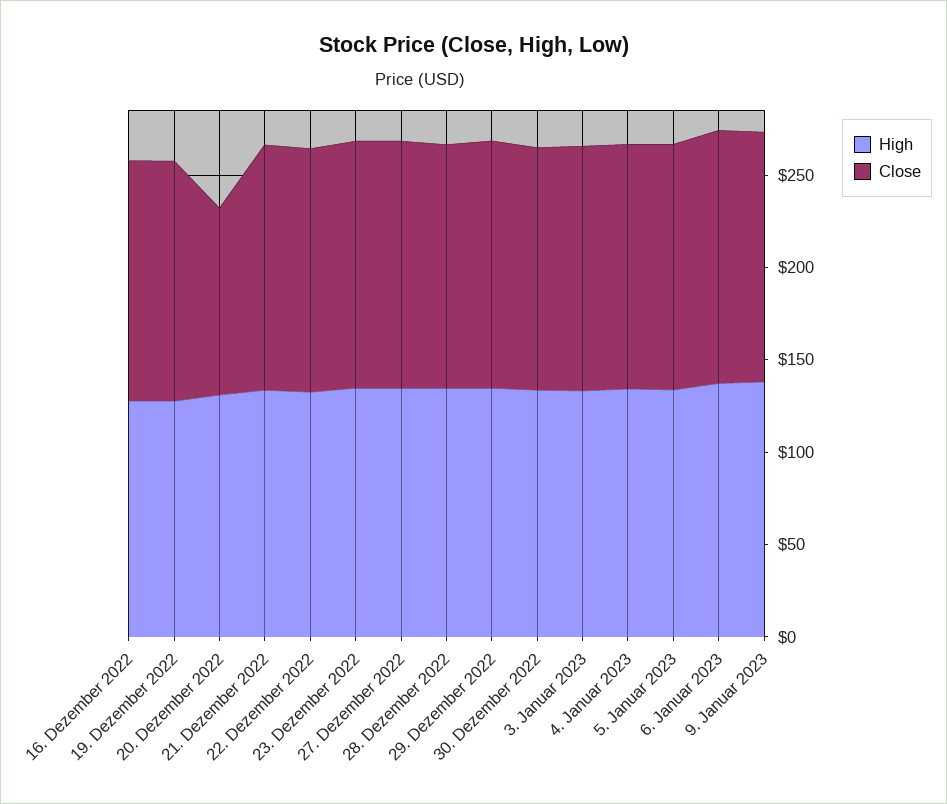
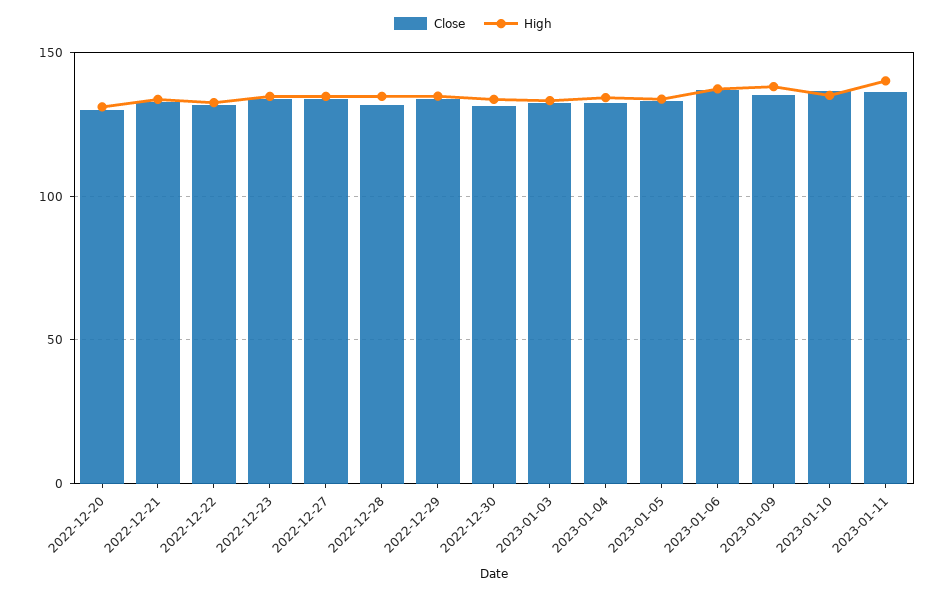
High, 16. Dezember 2022: 130 -> none
Close, 16. Dezember 2022: 130 -> none
High, 19. Dezember 2022: 130 -> none
Close, 19. Dezember 2022: 130 -> none
Close, 20. Dezember 2022: 100 -> 130
Close, 2023-01-10: none -> 135
High, 2023-01-10: none -> 135
Close, 2023-01-11: none -> 135
High, 2023-01-11: none -> 140

